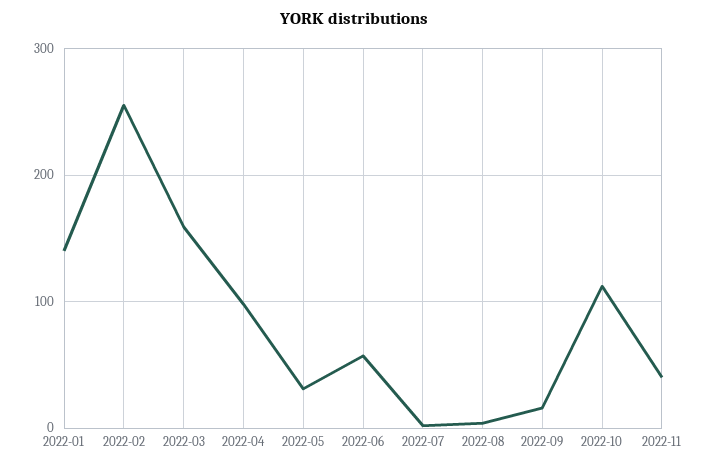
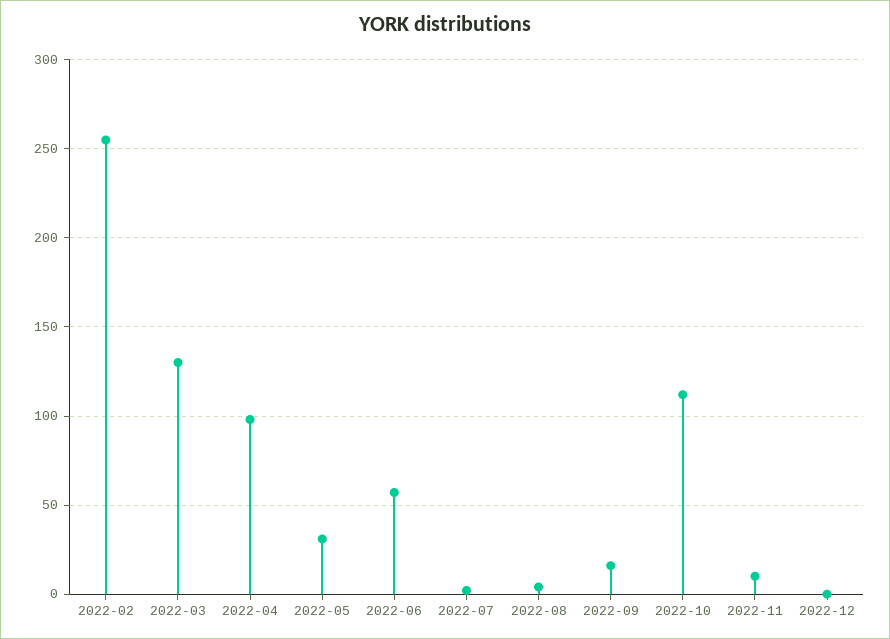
2022-01: 140 -> none
2022-03: 160 -> 130
2022-11: 40 -> 10
2022-12: none -> 0

